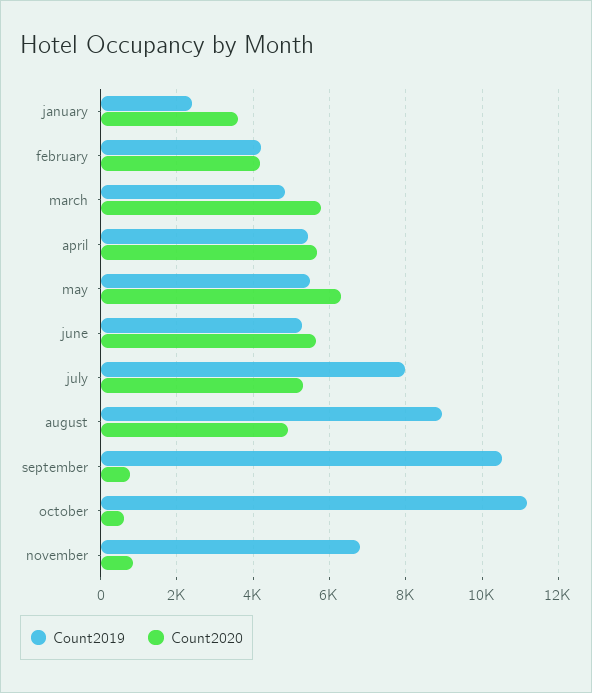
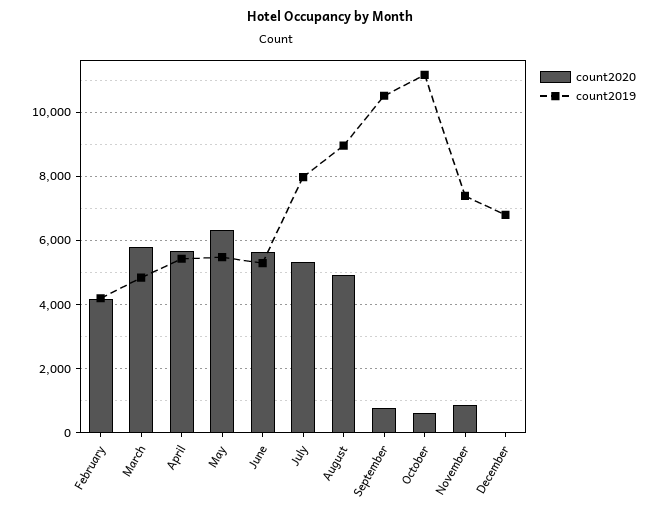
Count2019, january: 2400 -> none
Count2020, january: 3600 -> none
Count2019, november: 6800 -> 7400
Count2020, December: none -> 0
Count2019, December: none -> 6800

